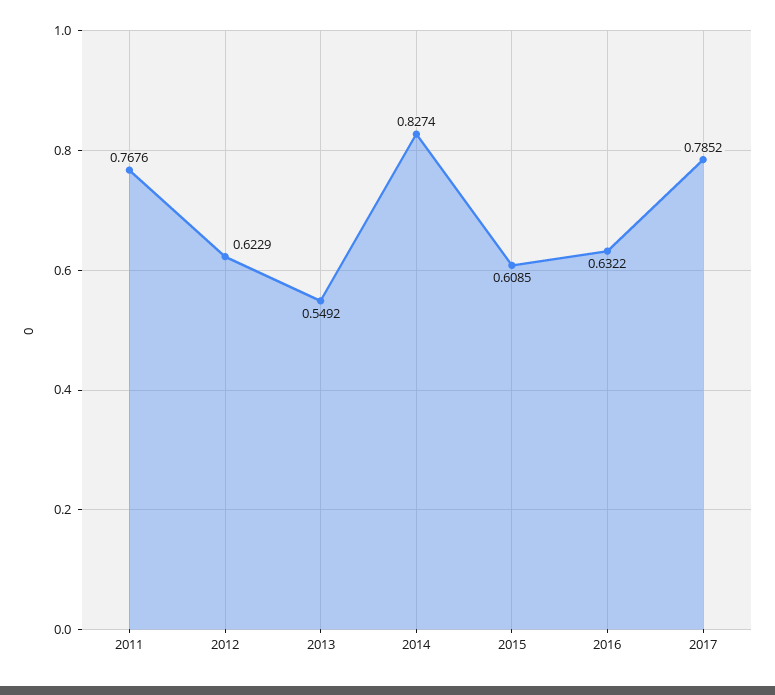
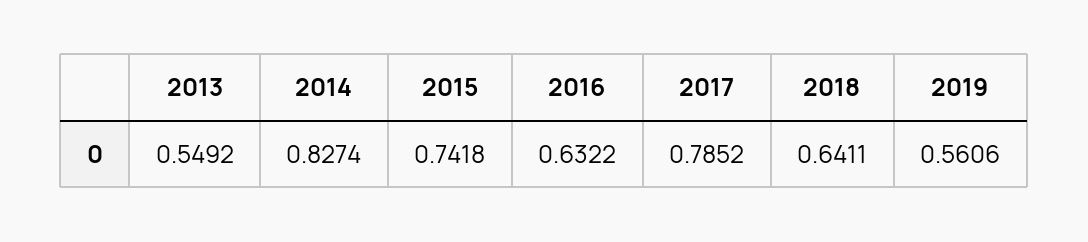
2011: 0.7676 -> none
2012: 0.6229 -> none
2015: 0.6085 -> 0.7418
2018: none -> 0.6411
2019: none -> 0.5606

